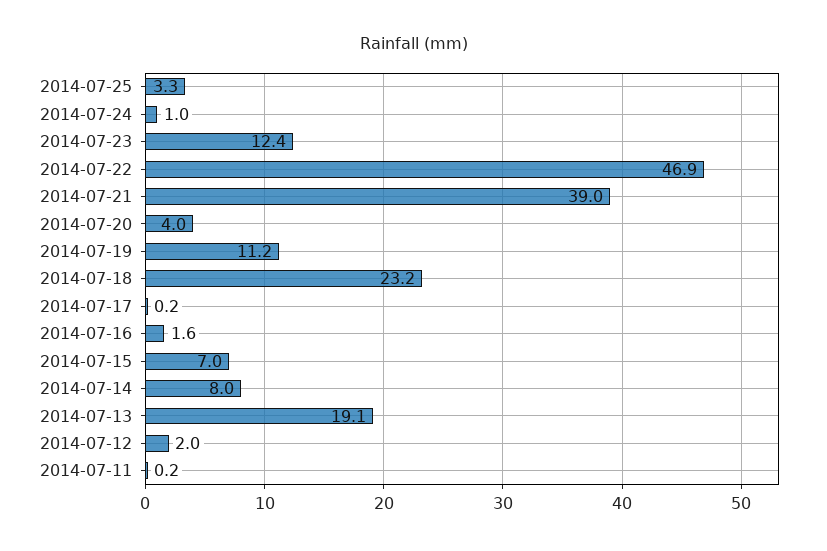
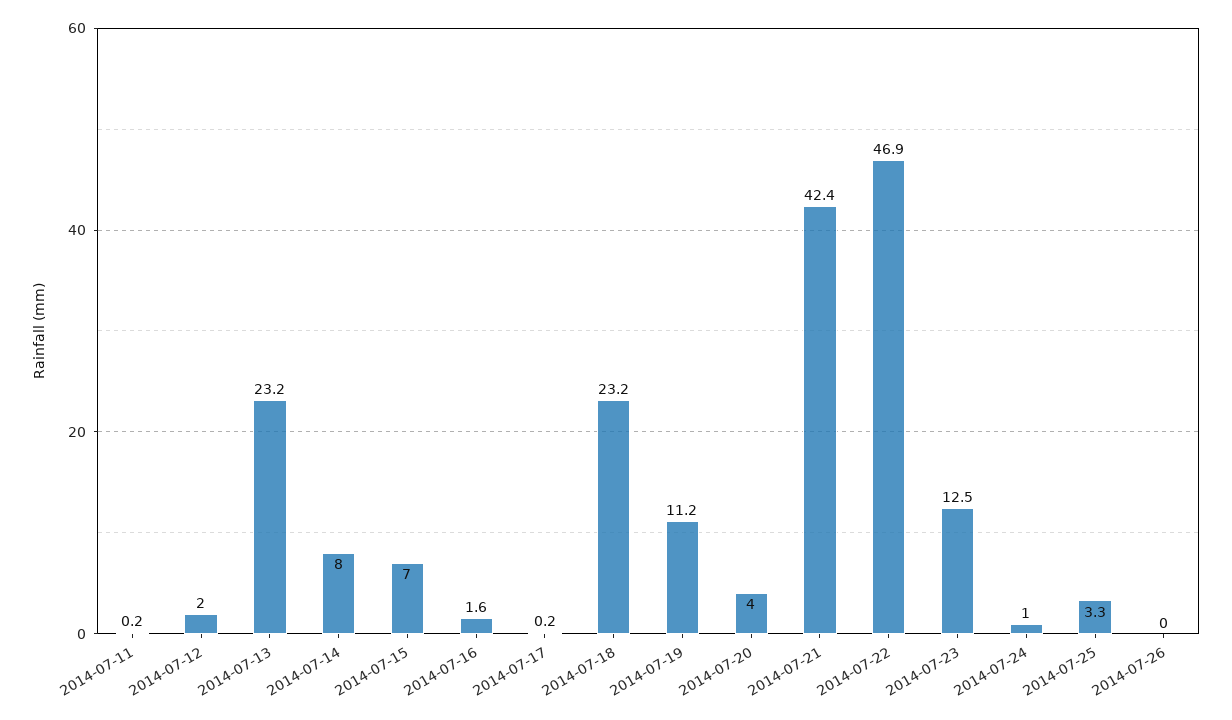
2014-07-23: 12.4 -> 12.5
2014-07-21: 39 -> 42.4
2014-07-13: 19.1 -> 23.2
2014-07-26: none -> 0

